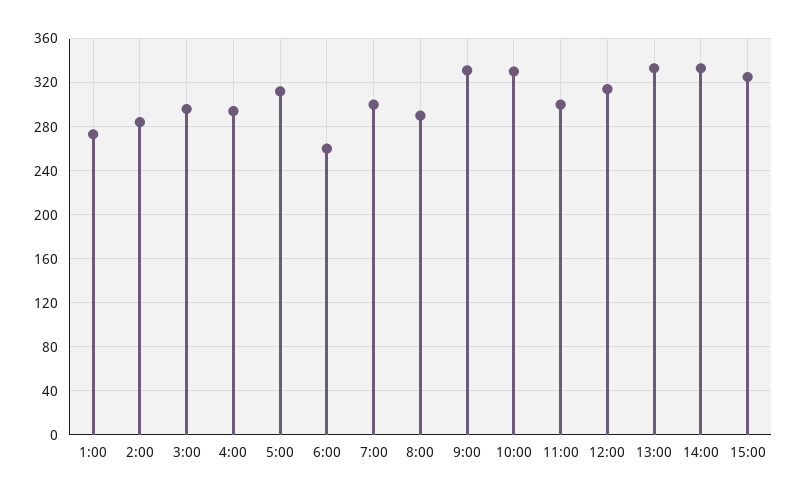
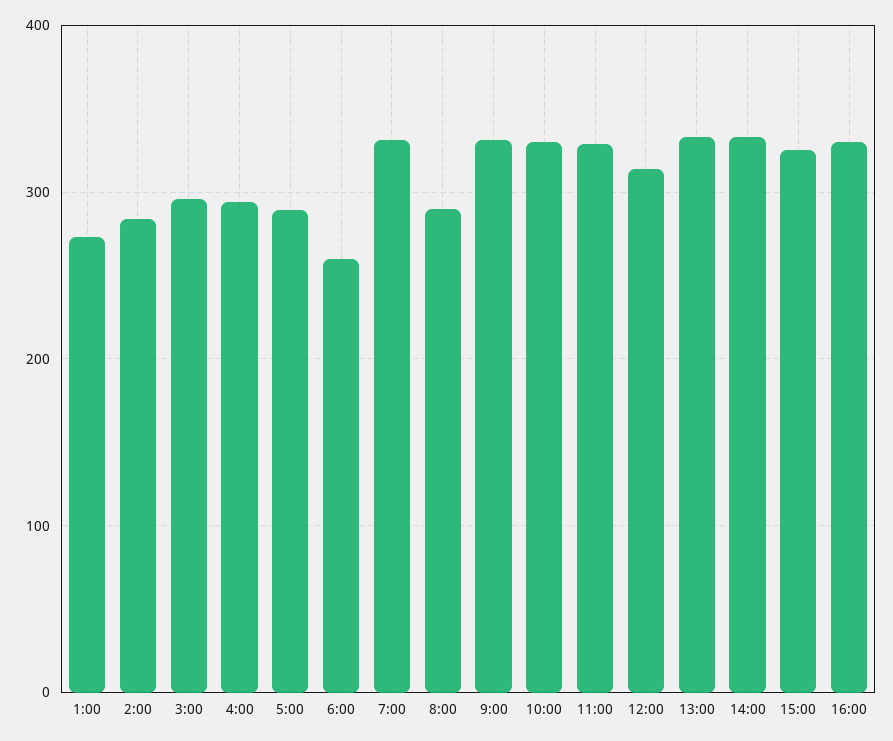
5:00: 310 -> 290
7:00: 300 -> 330
11:00: 300 -> 330
16:00: none -> 330

